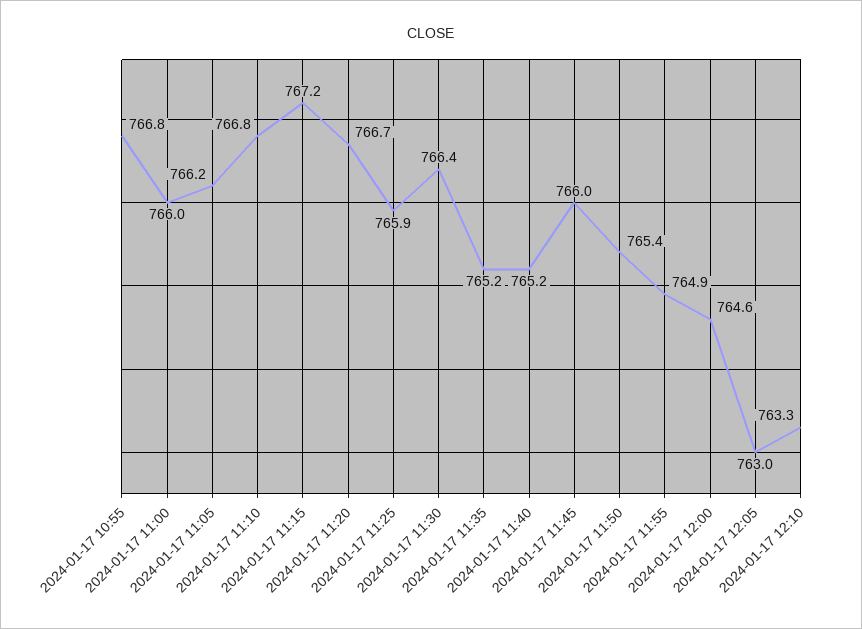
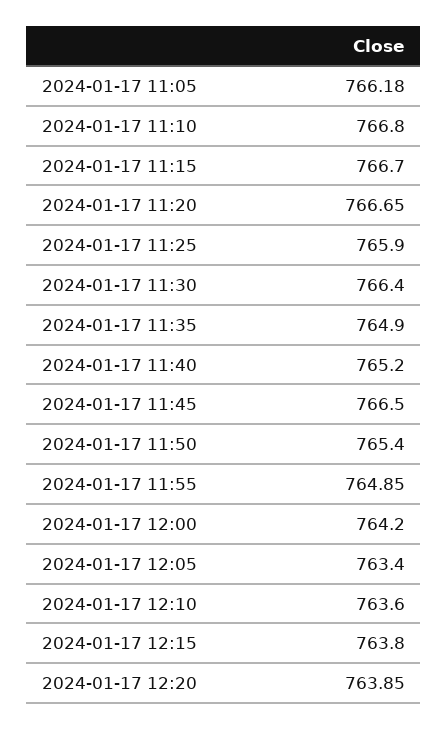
2024-01-17 10:55: 766.8 -> none
2024-01-17 11:00: 766 -> none
2024-01-17 11:15: 767.2 -> 766.7
2024-01-17 11:35: 765.2 -> 764.9
2024-01-17 11:45: 766 -> 766.5
2024-01-17 12:00: 764.6 -> 764.2
2024-01-17 12:05: 763 -> 763.4
2024-01-17 12:10: 763.3 -> 763.6
2024-01-17 12:15: none -> 763.8
2024-01-17 12:20: none -> 763.85

